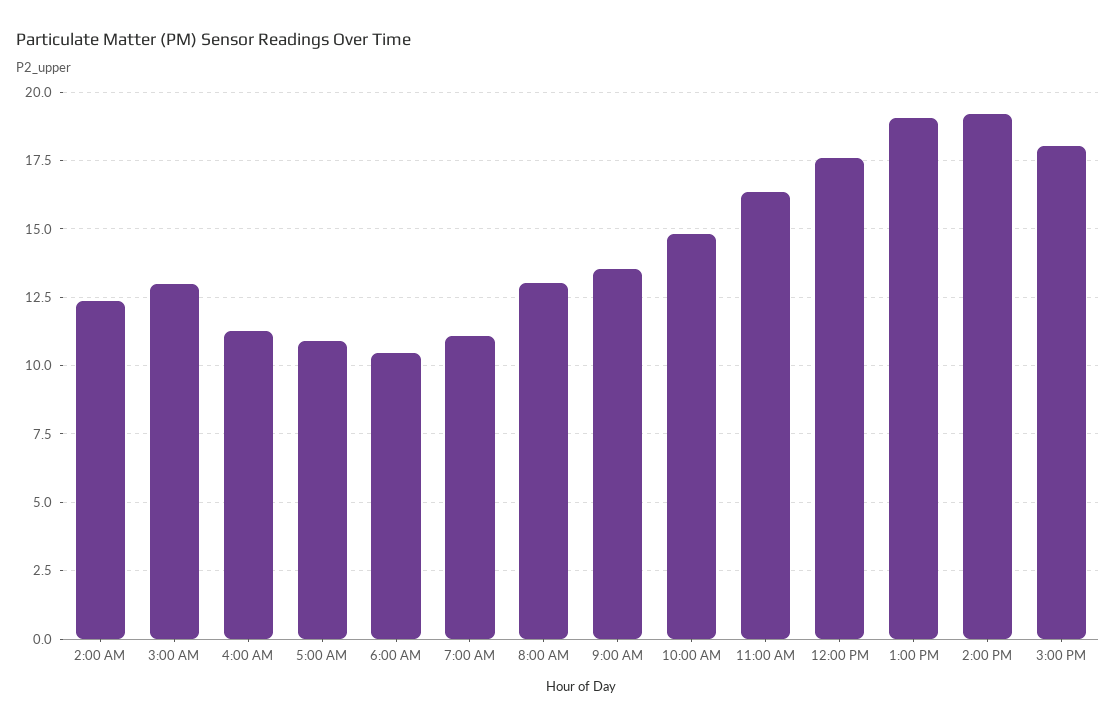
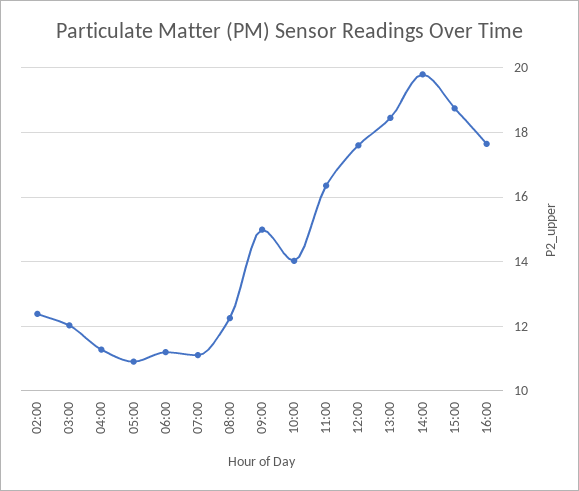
3:00 AM: 13 -> 12
6:00 AM: 10.5 -> 11.2
8:00 AM: 13 -> 12.2
9:00 AM: 13.5 -> 15
10:00 AM: 14.75 -> 14
1:00 PM: 19 -> 18.4
2:00 PM: 19.25 -> 19.8
3:00 PM: 18 -> 18.8
16:00: none -> 17.6

